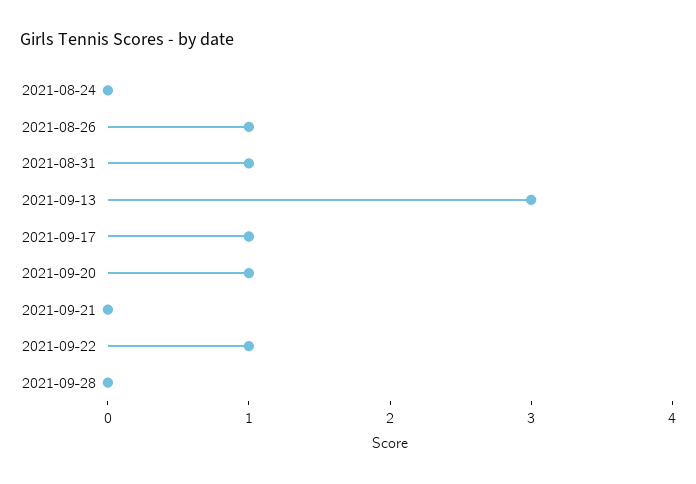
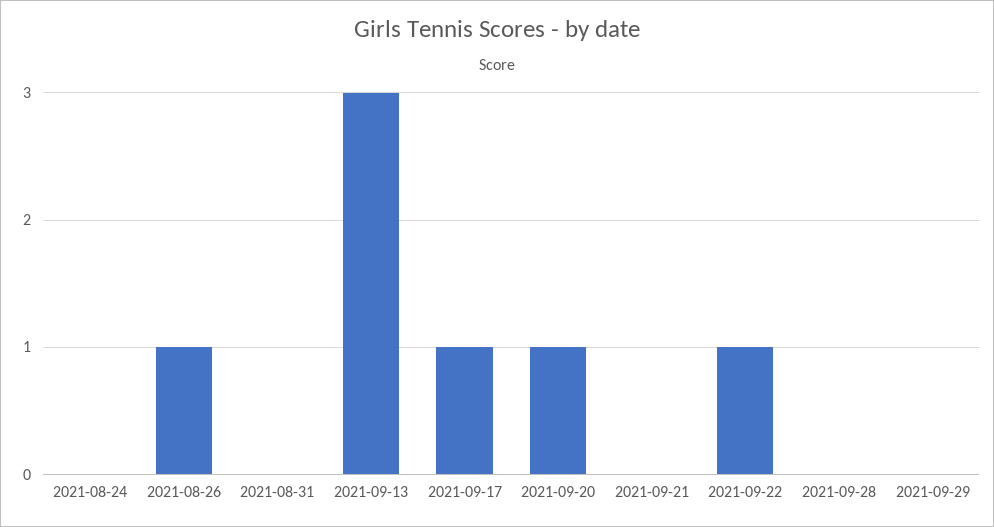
2021-08-31: 1 -> 0
2021-09-29: none -> 0

